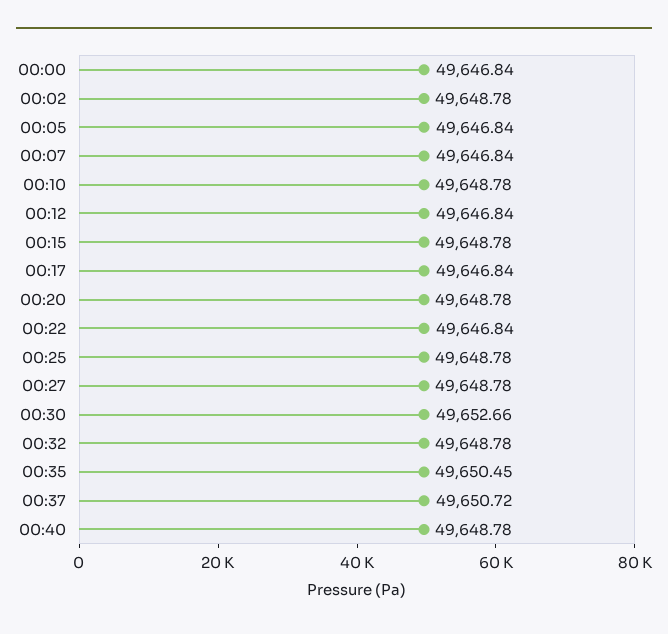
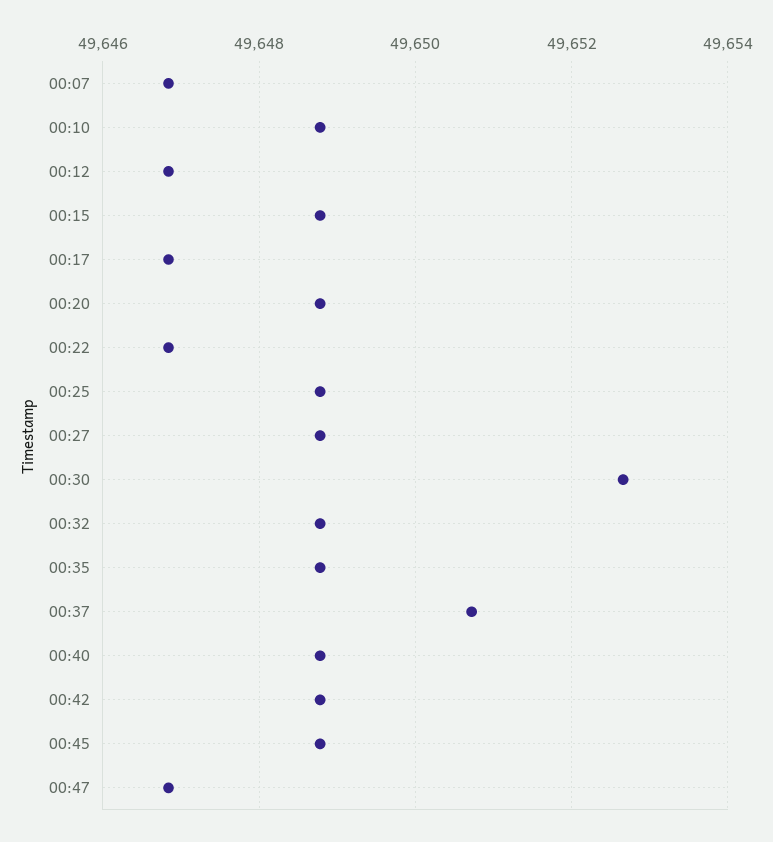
00:00: 49646.84 -> none
00:02: 49648.78 -> none
00:05: 49646.84 -> none
00:35: 49650.45 -> 49648.8
00:42: none -> 49648.8
00:45: none -> 49648.8
00:47: none -> 49646.8

